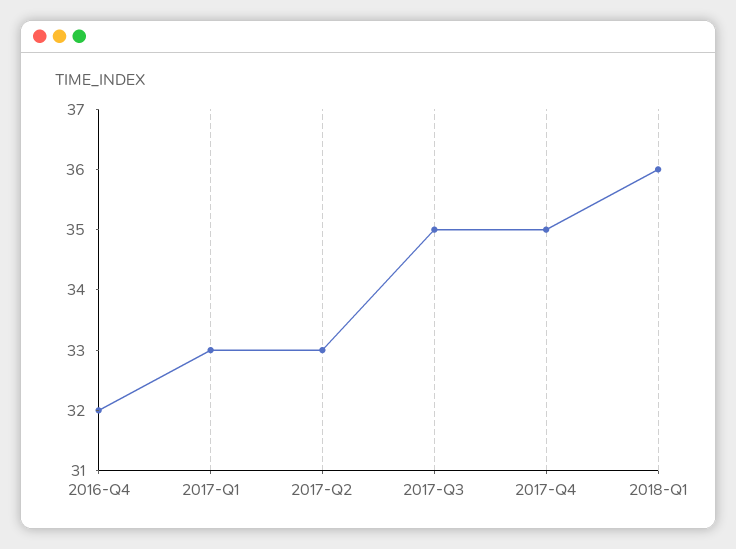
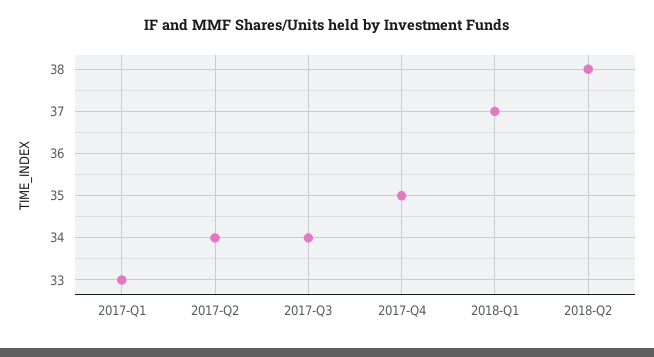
2016-Q4: 32 -> none
2017-Q2: 33 -> 34
2017-Q3: 35 -> 34
2018-Q1: 36 -> 37
2018-Q2: none -> 38

